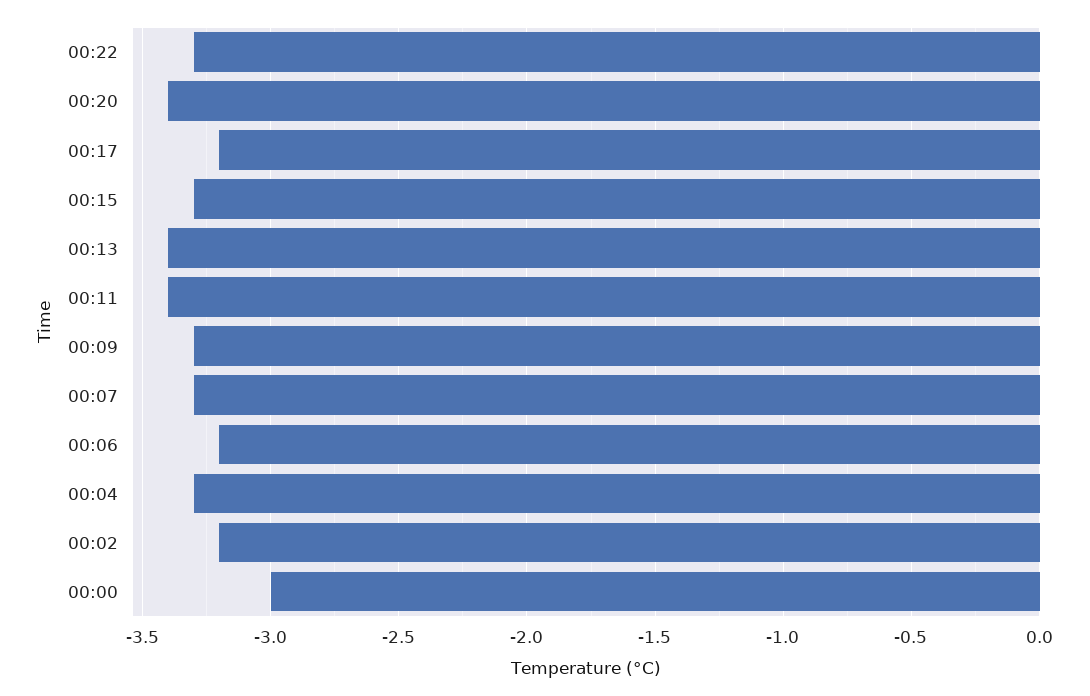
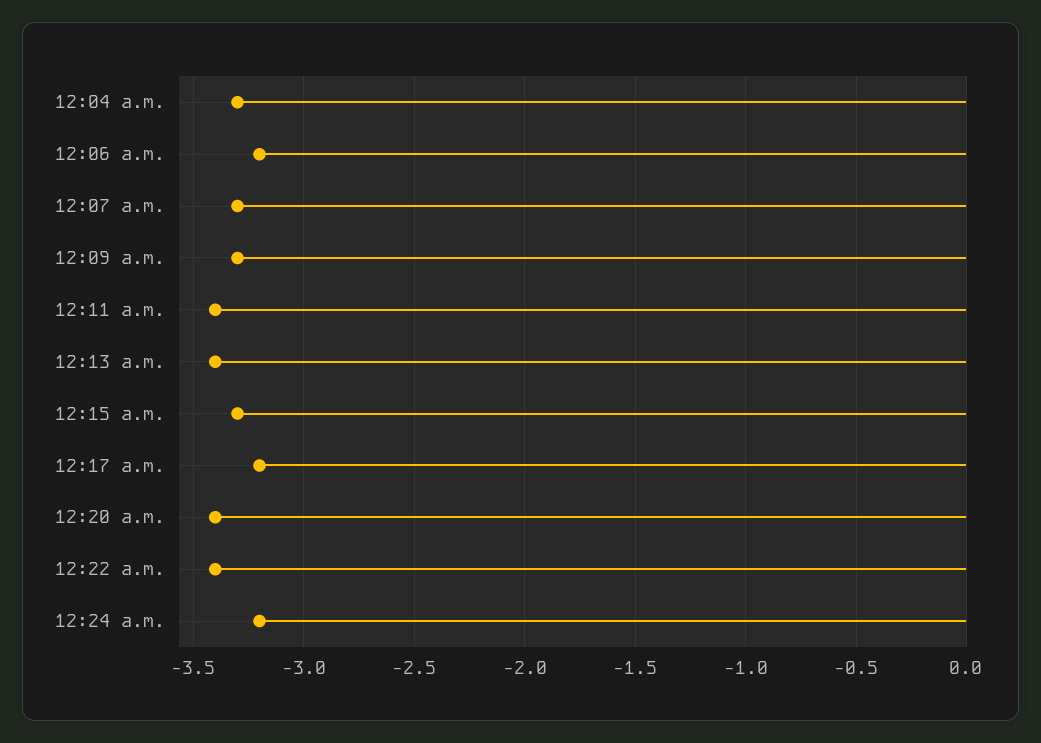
00:22: -3.3 -> -3.4
00:02: -3.2 -> none
00:00: -3 -> none
12:24 a.m.: none -> -3.2

